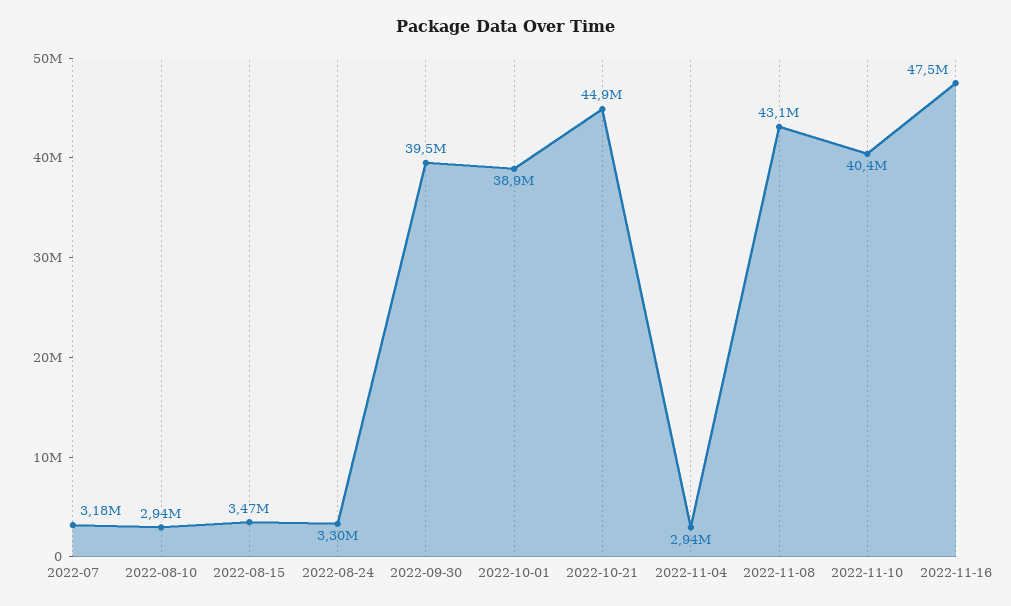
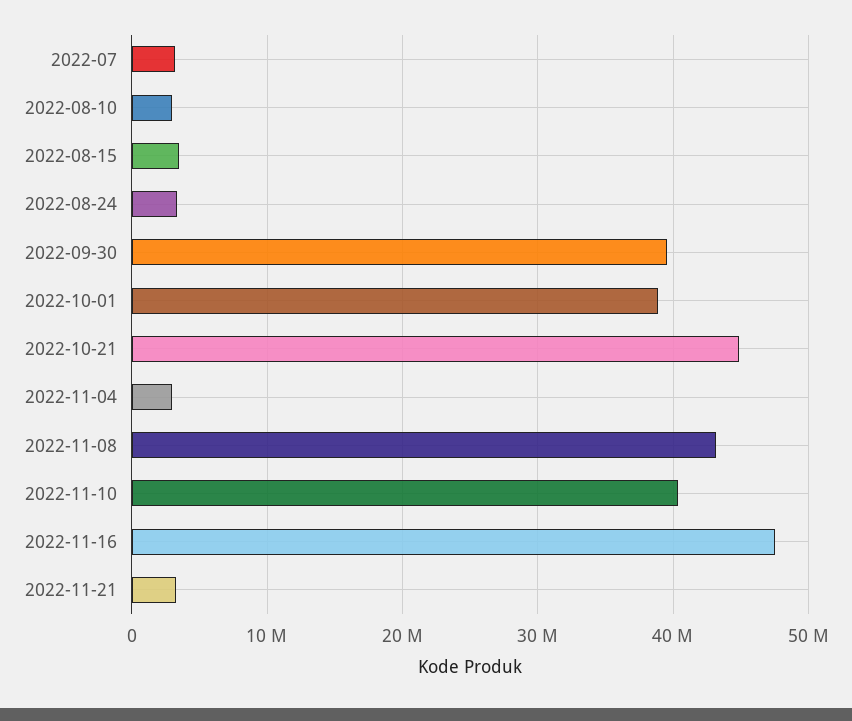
2022-11-21: none -> 3000000

